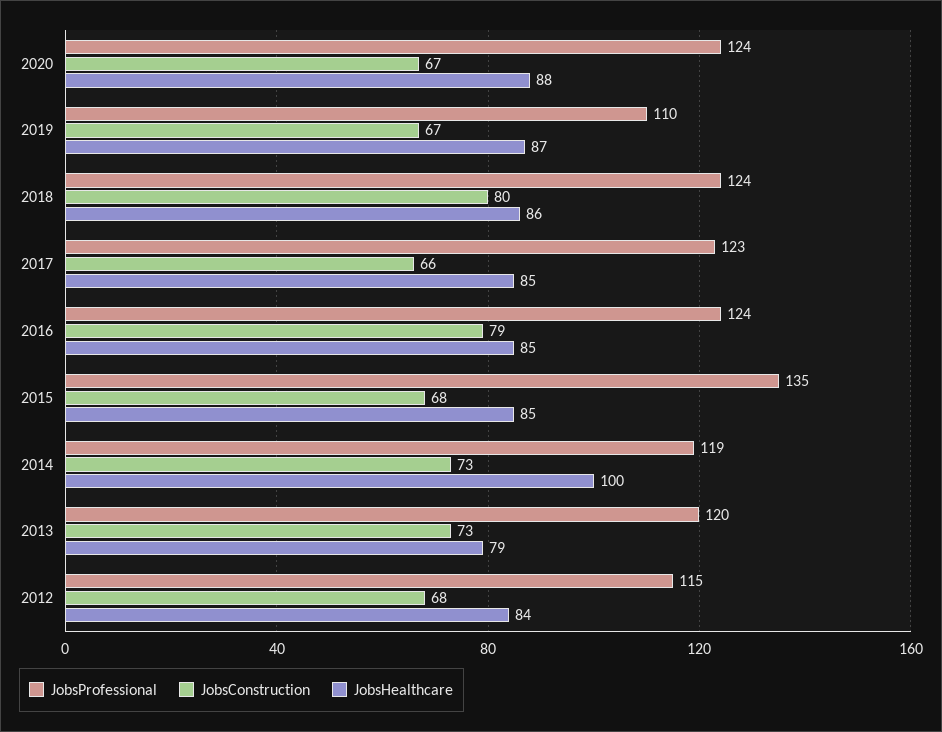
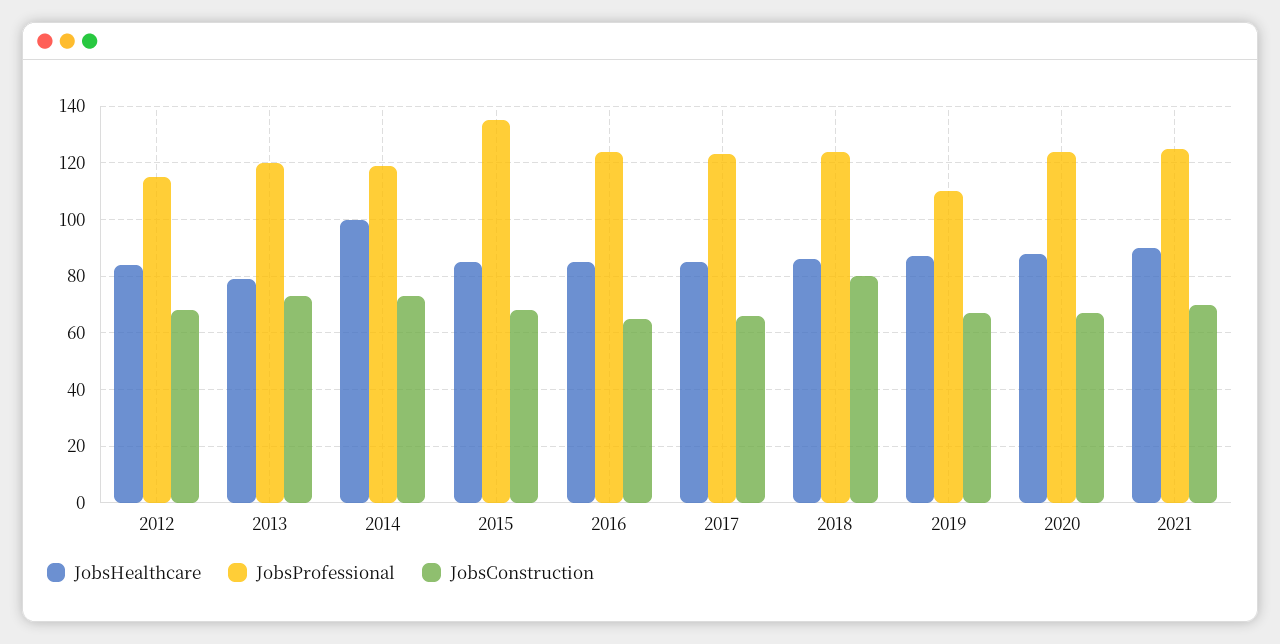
JobsConstruction, 2016: 79 -> 65
JobsHealthcare, 2021: none -> 90
JobsProfessional, 2021: none -> 125
JobsConstruction, 2021: none -> 70

